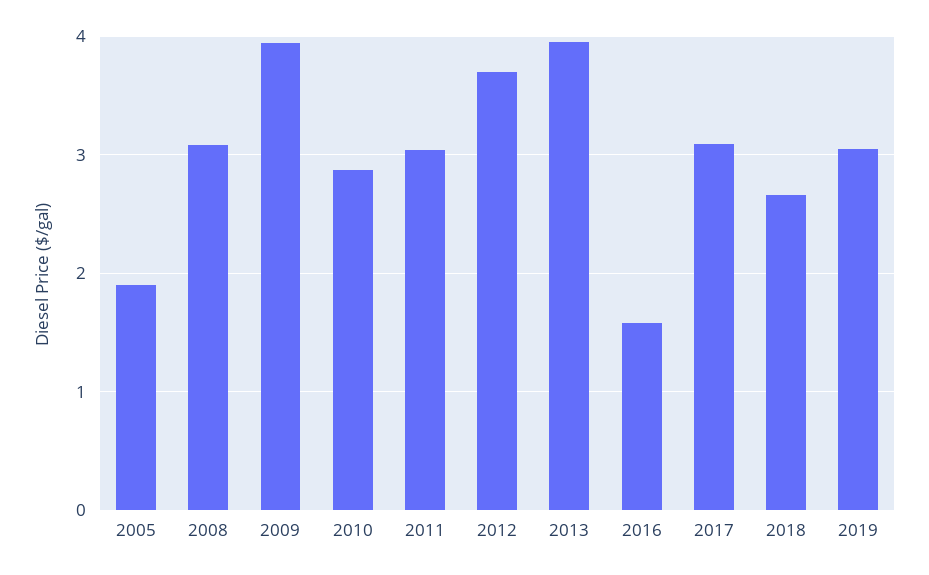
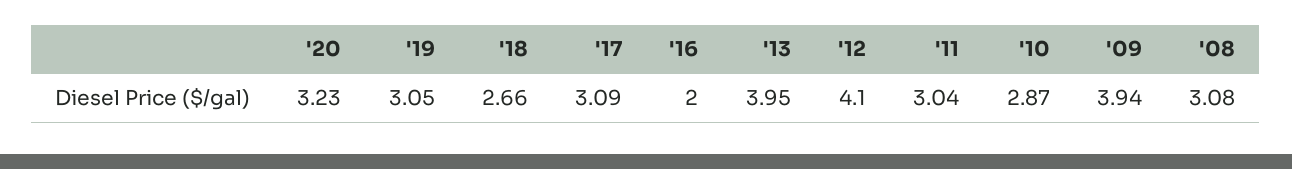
2005: 1.9 -> none
2012: 3.7 -> 4.1
2016: 1.6 -> 2
'20: none -> 3.23

